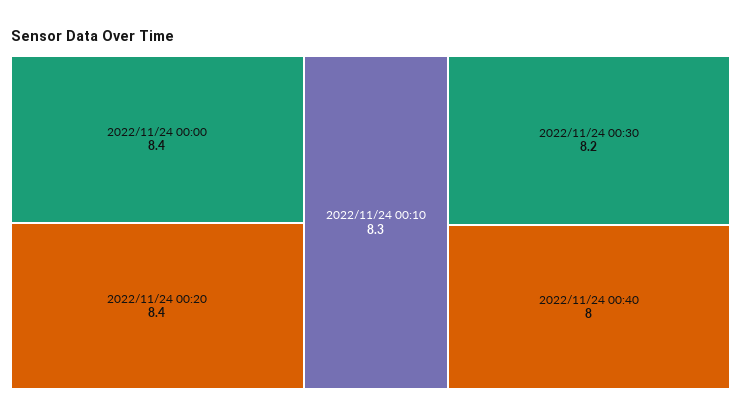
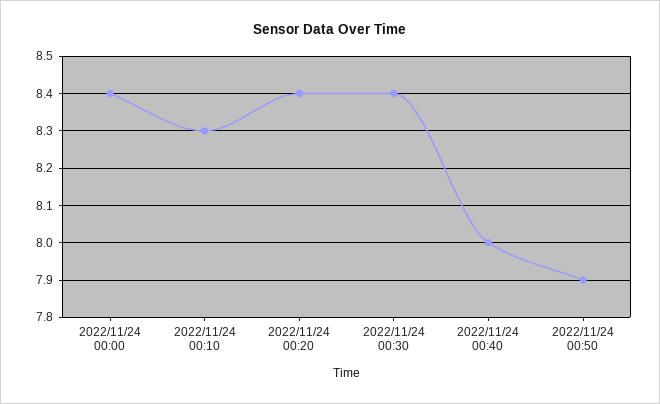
2022/11/24 00:30: 8.2 -> 8.4
2022/11/24 00:50: none -> 7.9

